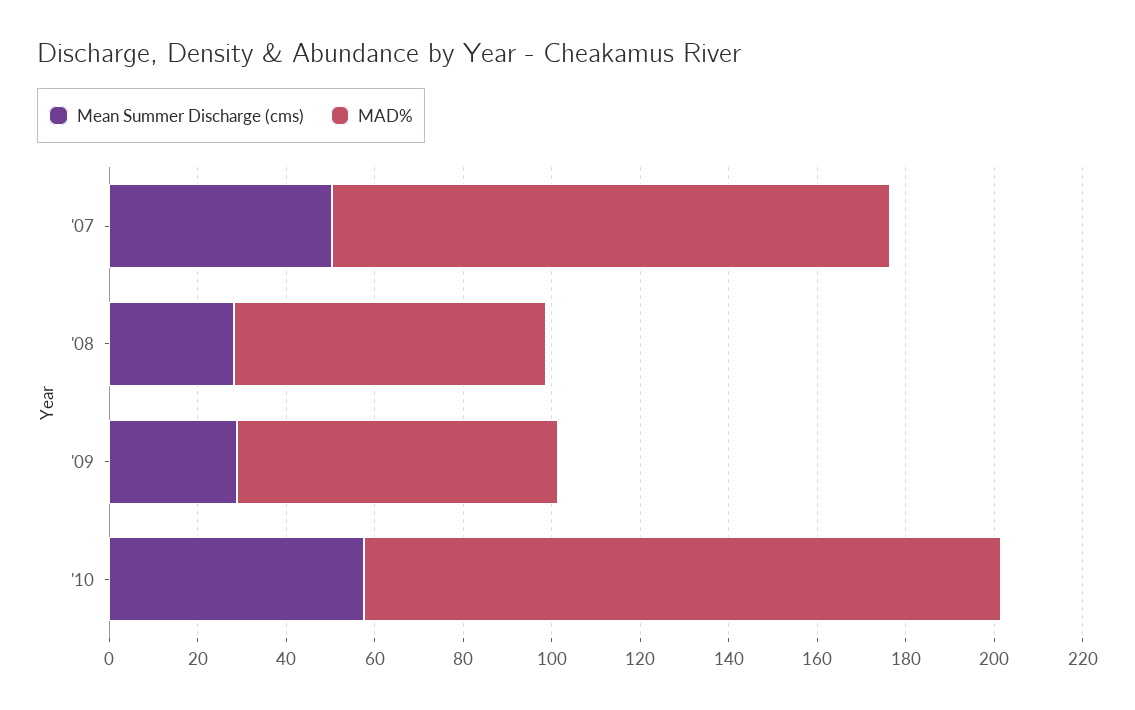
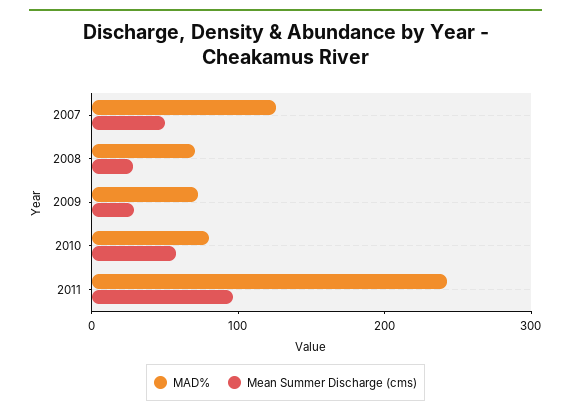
MAD%, '10: 145 -> 80
MAD%, 2011: none -> 240
Mean Summer Discharge (cms), 2011: none -> 100

